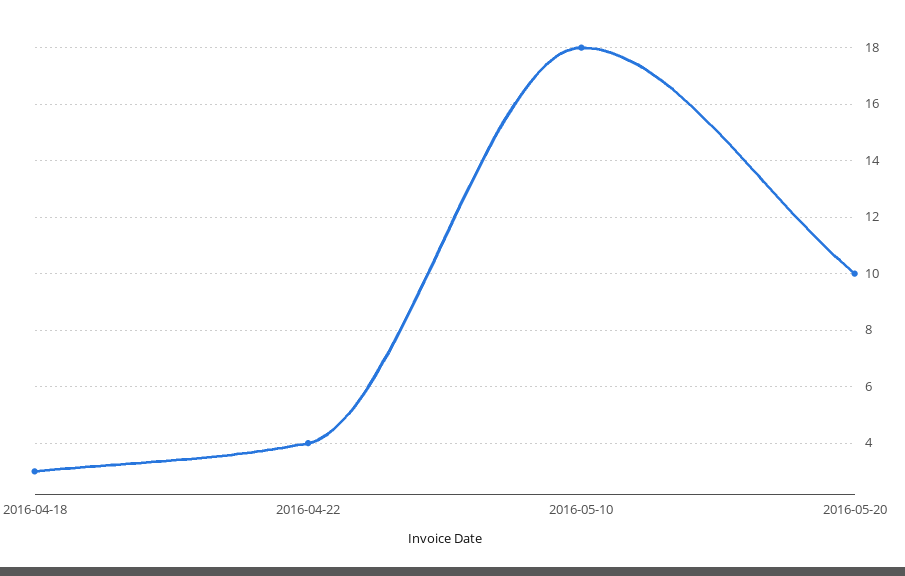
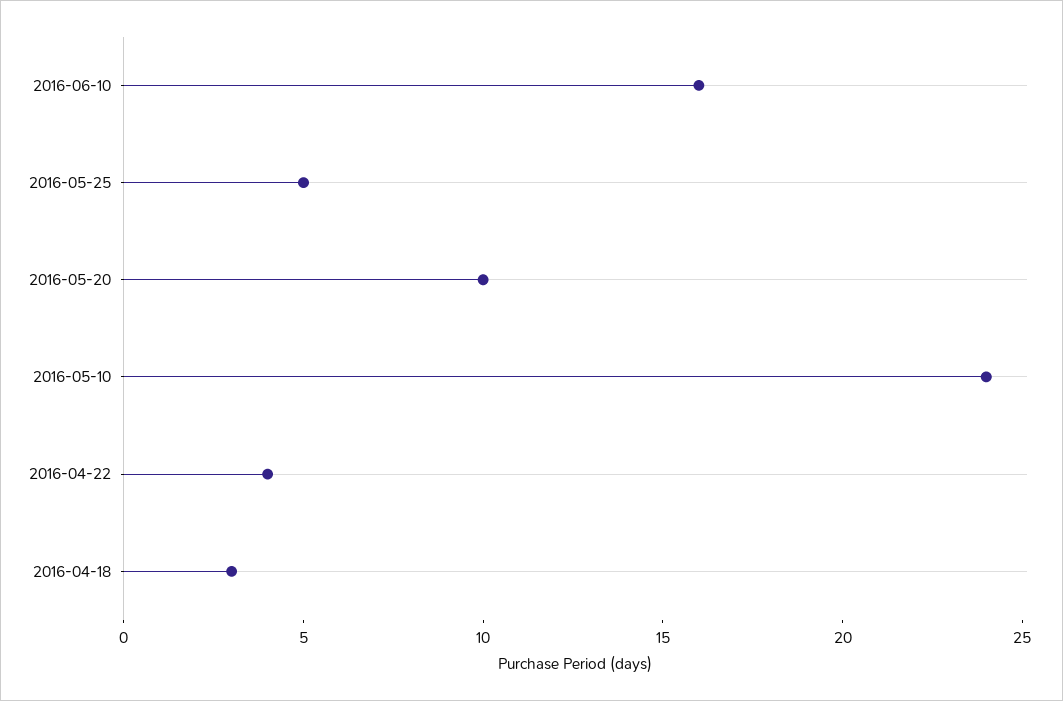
2016-05-10: 18 -> 24
2016-06-10: none -> 16
2016-05-25: none -> 5

